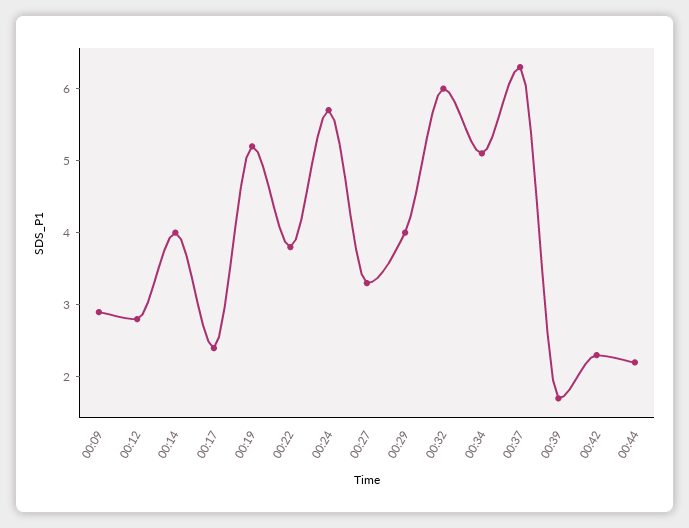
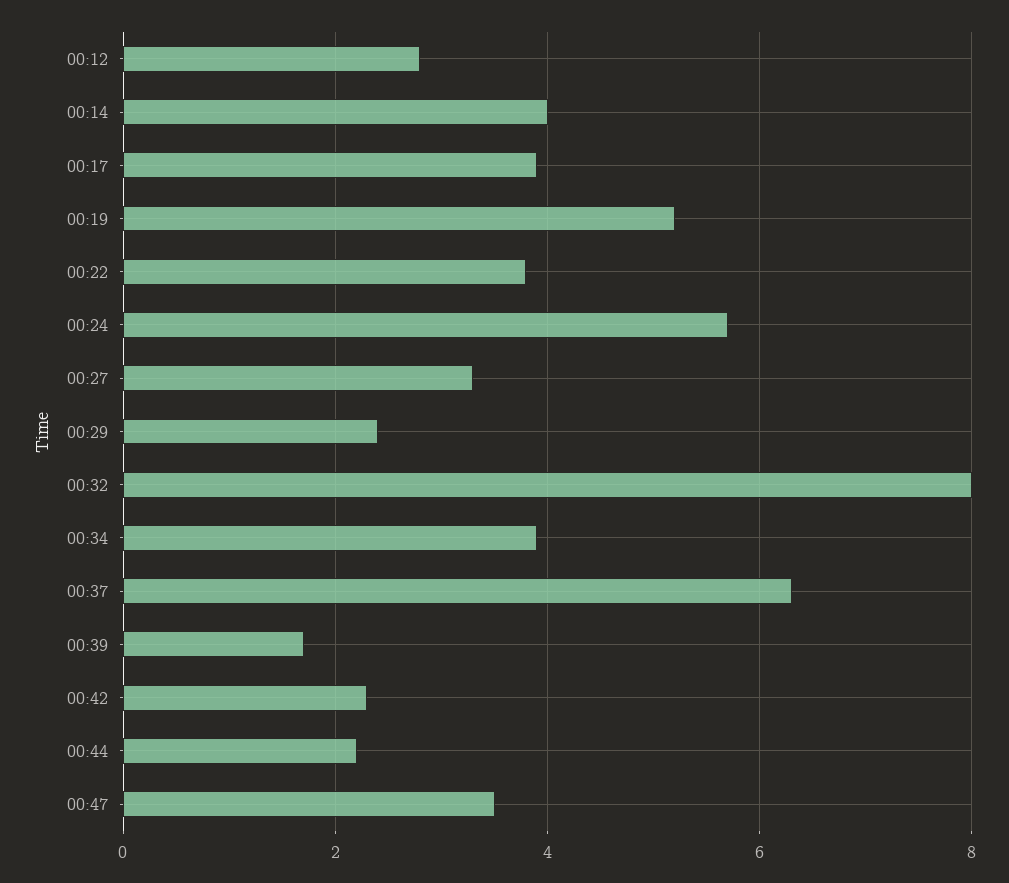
00:09: 3 -> none
00:17: 2.5 -> 4
00:29: 4 -> 2.5
00:32: 6 -> 8
00:34: 5 -> 4
00:47: none -> 3.5

